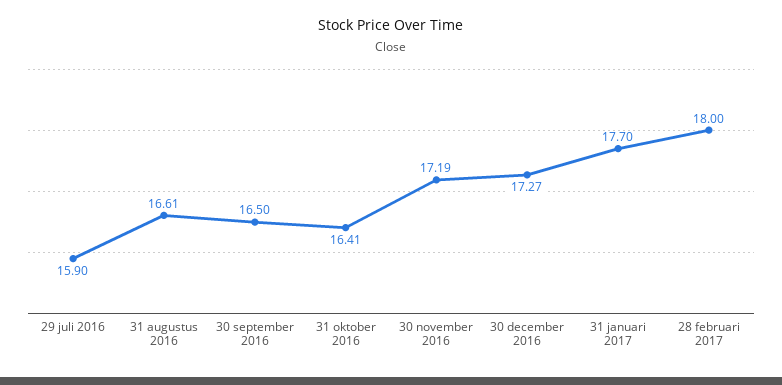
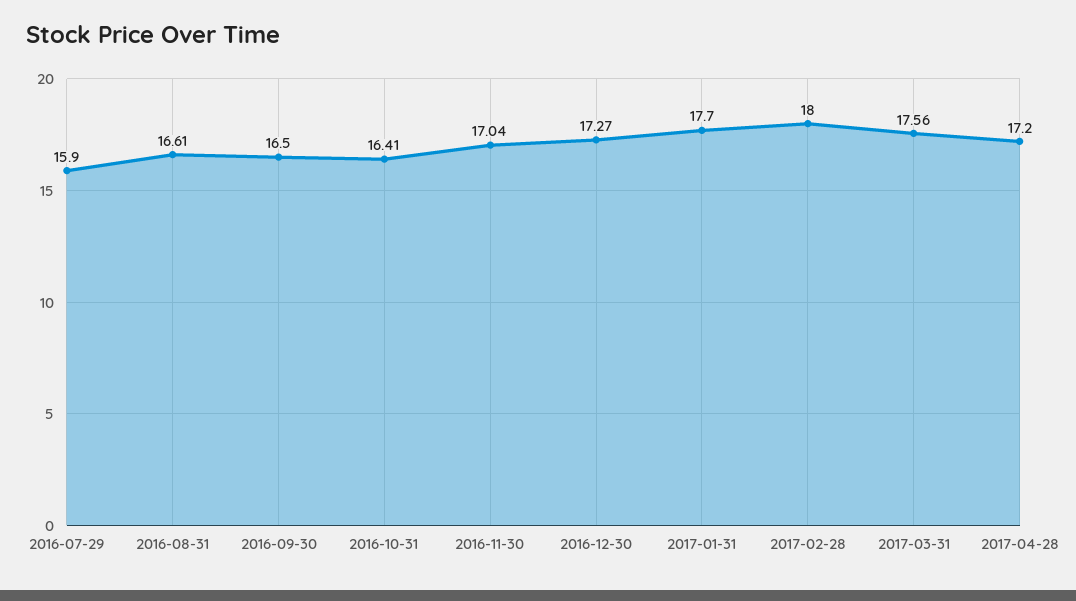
30 november 2016: 17.19 -> 17.04
2017-03-31: none -> 17.56
2017-04-28: none -> 17.2

